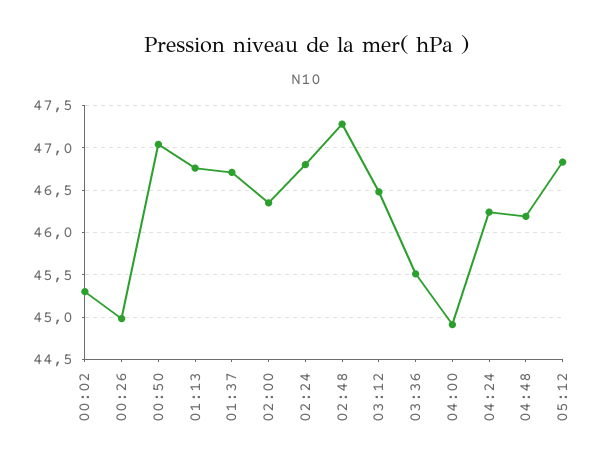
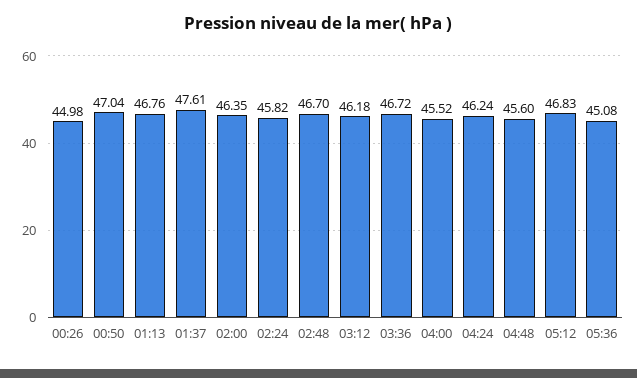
00:02: 45.3 -> none
01:37: 46.7 -> 47.61
02:24: 46.8 -> 45.82
02:48: 47.3 -> 46.7
03:12: 46.5 -> 46.18
03:36: 45.5 -> 46.72
04:00: 44.9 -> 45.52
04:48: 46.2 -> 45.6
05:36: none -> 45.08

